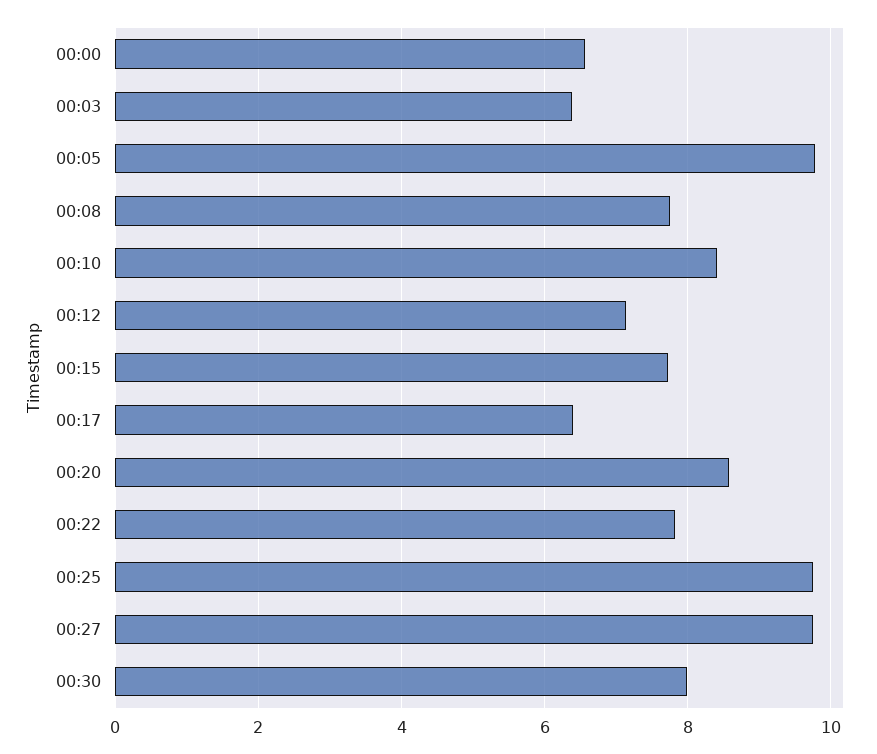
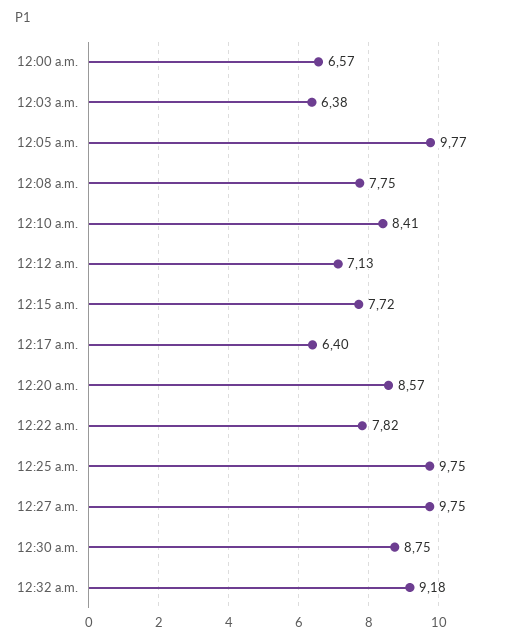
00:30: 8 -> 8.75
12:32 a.m.: none -> 9.18

